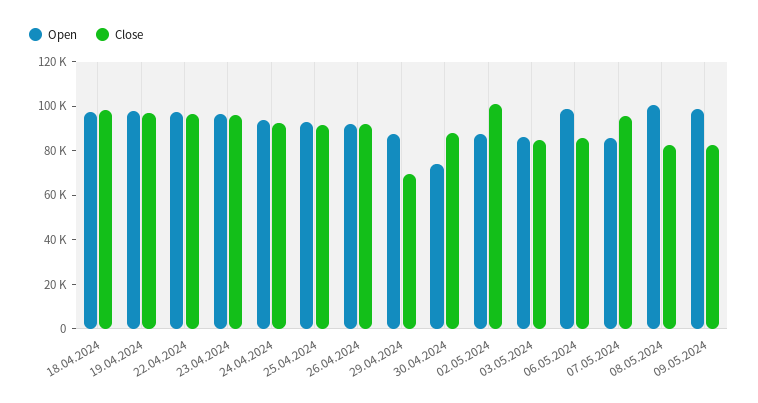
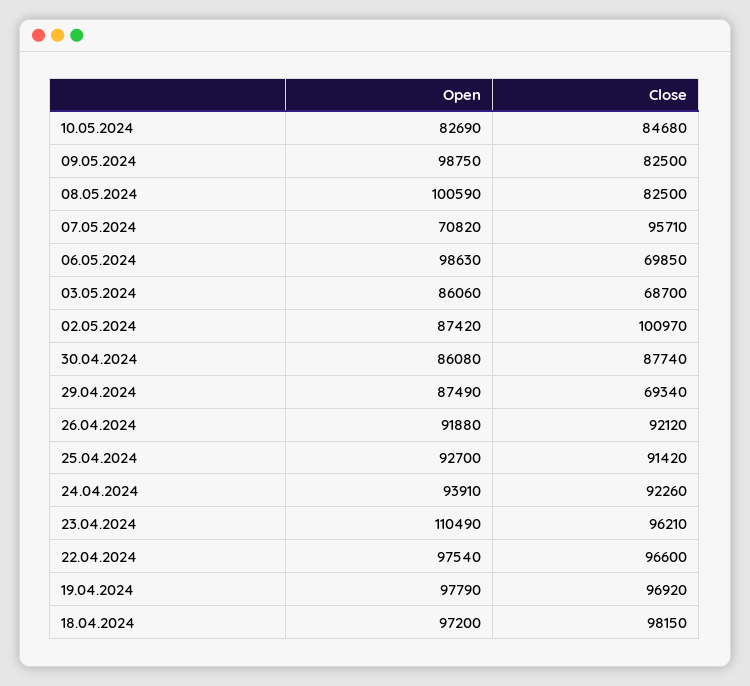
Open, 23.04.2024: 95000 -> 110490
Open, 30.04.2024: 75000 -> 86080
Close, 03.05.2024: 85000 -> 68700
Close, 06.05.2024: 85000 -> 69850
Open, 07.05.2024: 85000 -> 70820
Open, 10.05.2024: none -> 82690
Close, 10.05.2024: none -> 84680

